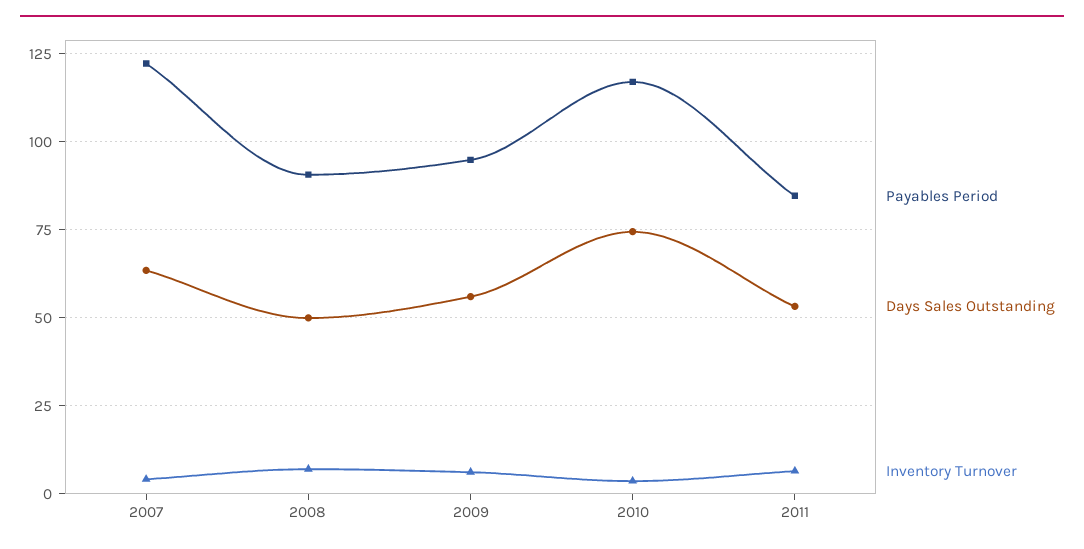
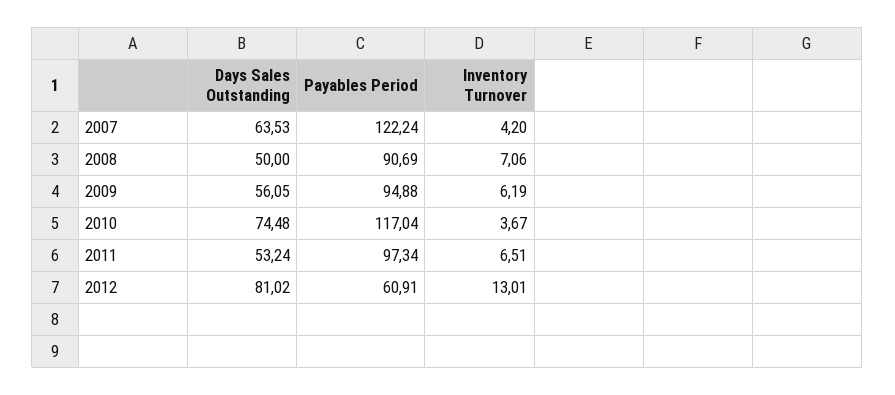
Payables Period, 2011: 85 -> 97.34
Days Sales Outstanding, 2012: none -> 81.02
Payables Period, 2012: none -> 60.91
Inventory Turnover, 2012: none -> 13.01

